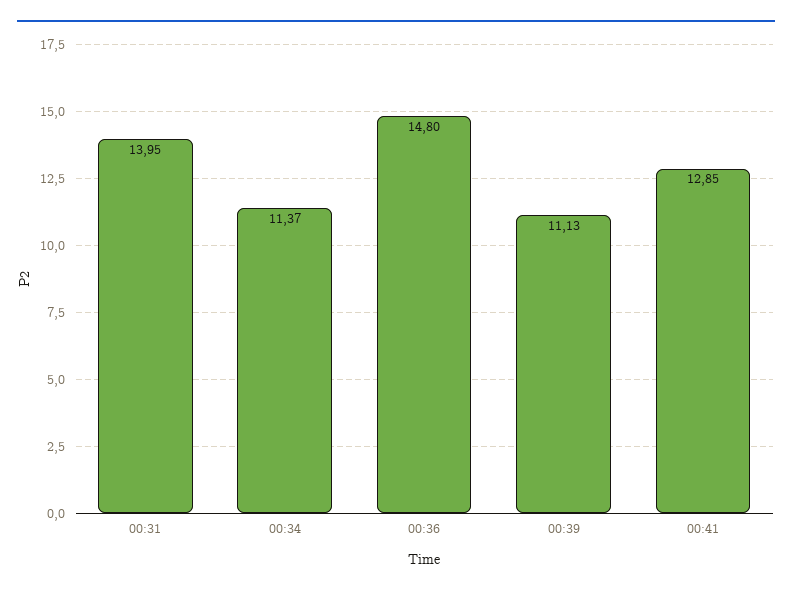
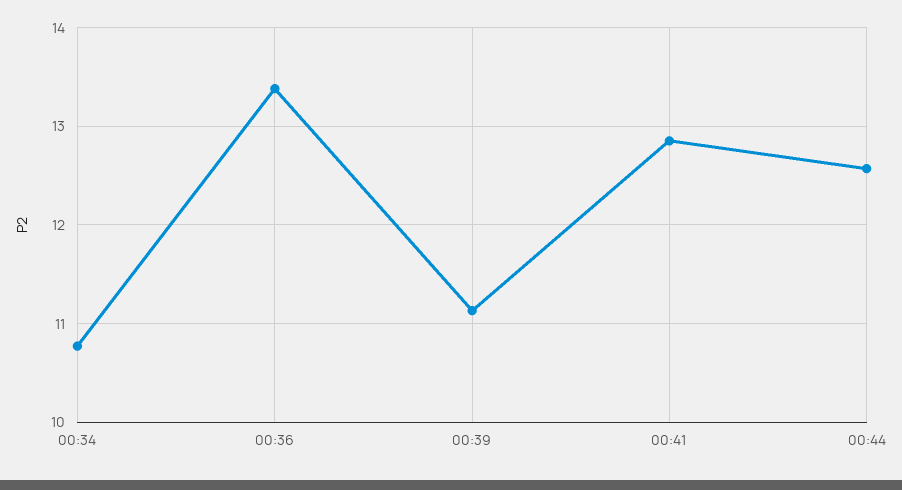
00:31: 13.95 -> none
00:34: 11.37 -> 10.8
00:36: 14.8 -> 13.4
00:44: none -> 12.6

